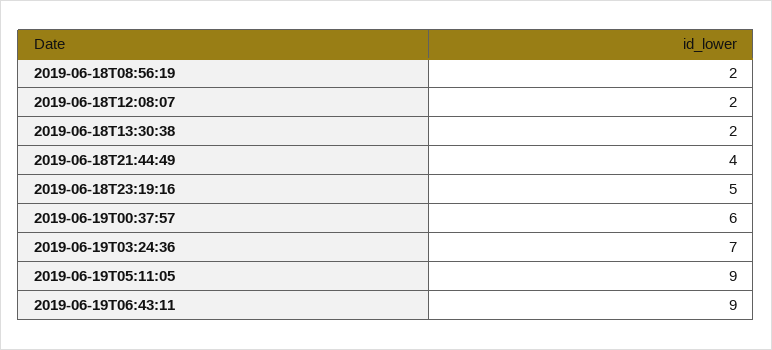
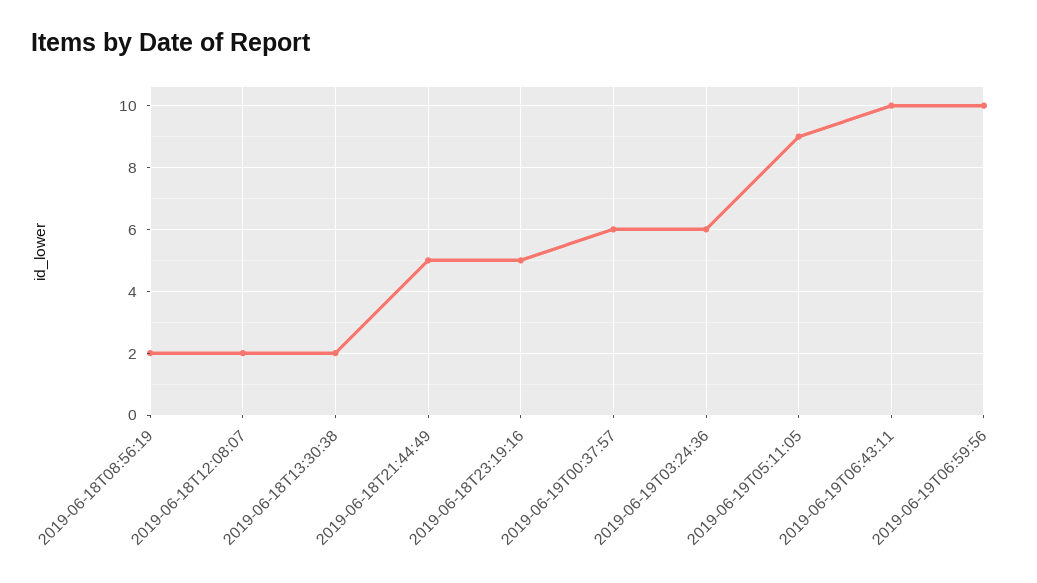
2019-06-18T21:44:49: 4 -> 5
2019-06-19T03:24:36: 7 -> 6
2019-06-19T06:43:11: 9 -> 10
2019-06-19T06:59:56: none -> 10

